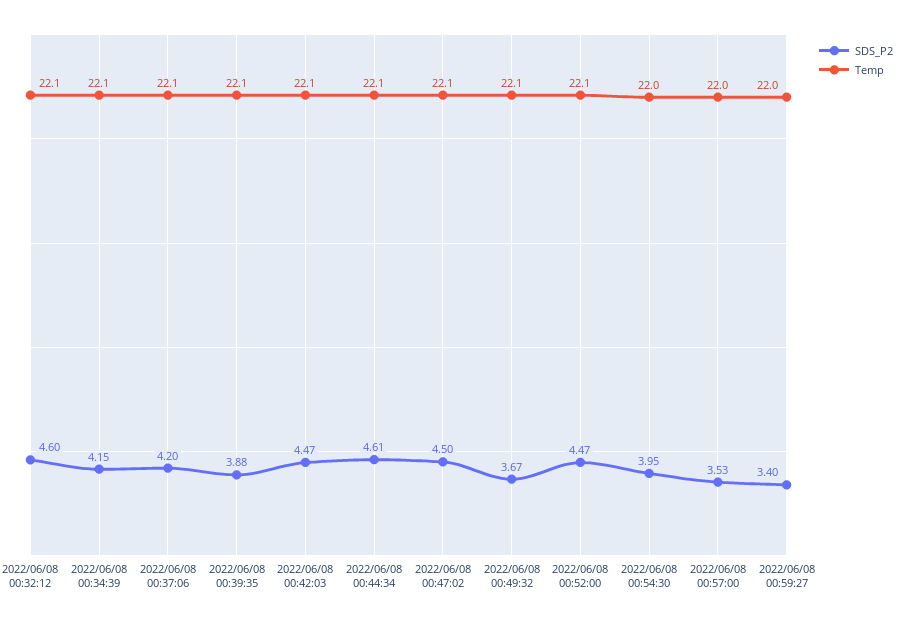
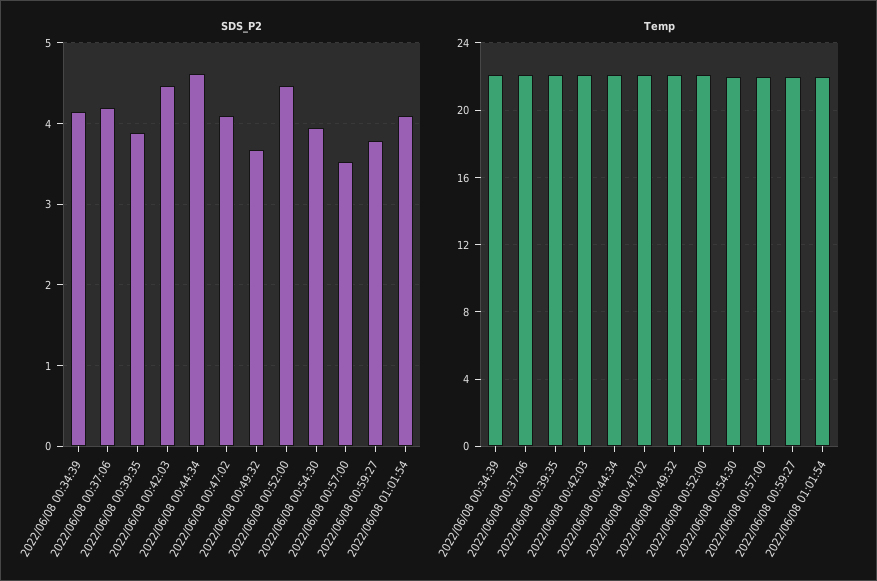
SDS_P2, 2022/06/08 00:32:12: 4.6 -> none
Temp, 2022/06/08 00:32:12: 22.1 -> none
SDS_P2, 2022/06/08 00:47:02: 4.5 -> 4.1
SDS_P2, 2022/06/08 00:59:27: 3.4 -> 3.8
SDS_P2, 2022/06/08 01:01:54: none -> 4.1
Temp, 2022/06/08 01:01:54: none -> 22

